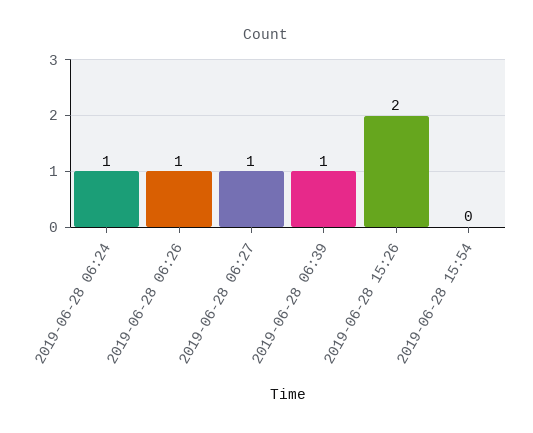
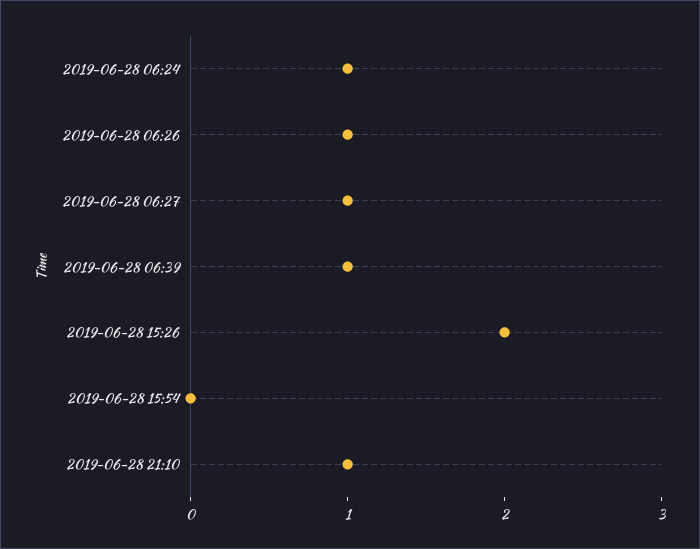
2019-06-28 21:10: none -> 1

